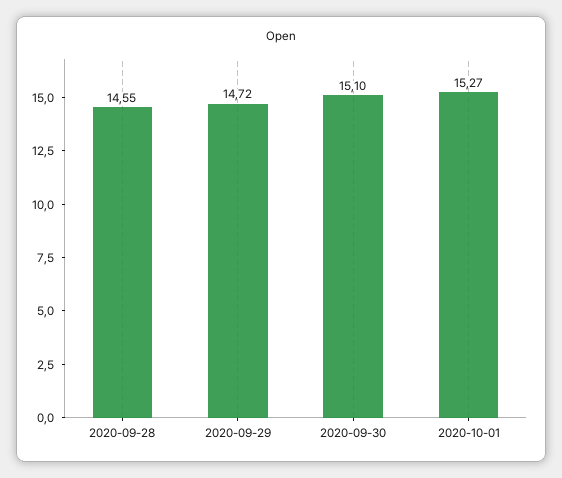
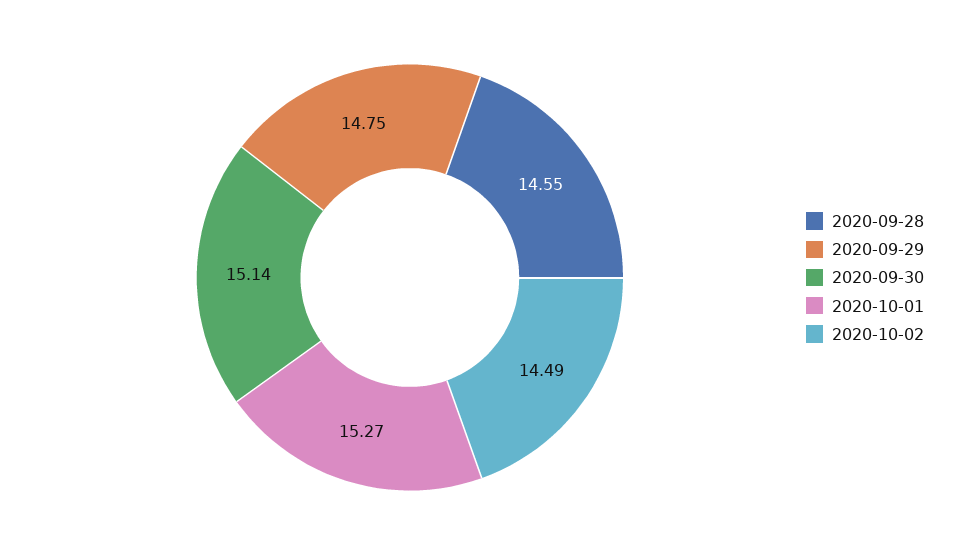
2020-09-29: 14.72 -> 14.75
2020-09-30: 15.1 -> 15.14
2020-10-02: none -> 14.49

